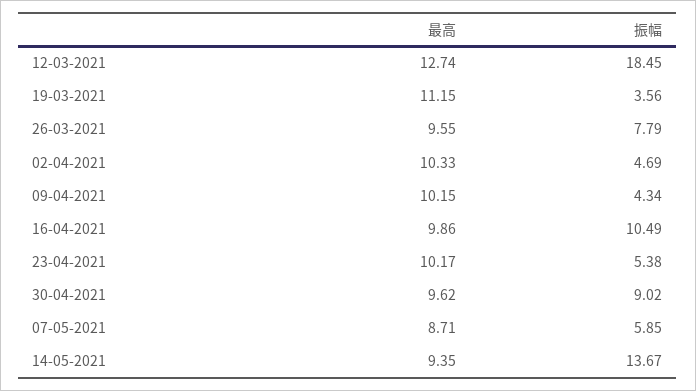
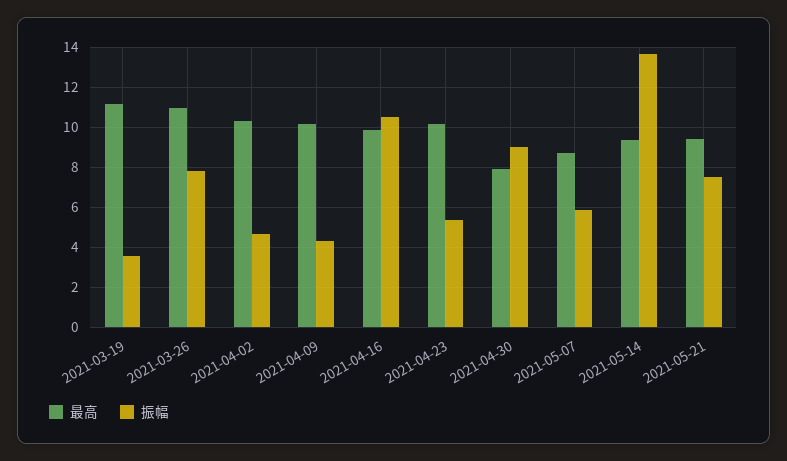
最高, 12-03-2021: 12.74 -> none
振幅, 12-03-2021: 18.45 -> none
最高, 26-03-2021: 9.55 -> 11
最高, 30-04-2021: 9.62 -> 8
最高, 2021-05-21: none -> 9.5
振幅, 2021-05-21: none -> 7.5

